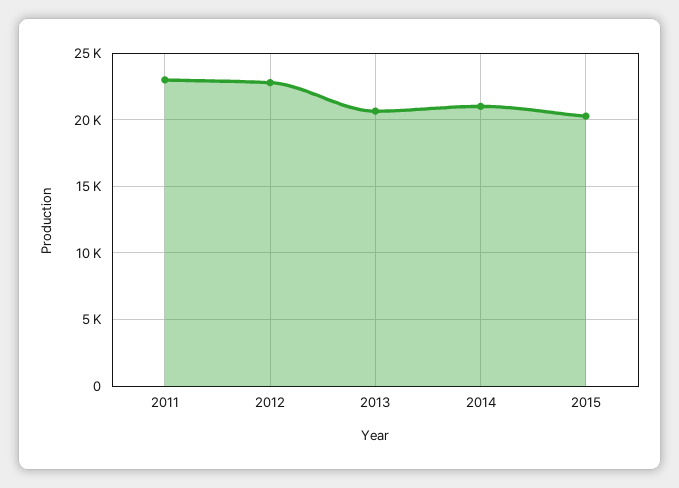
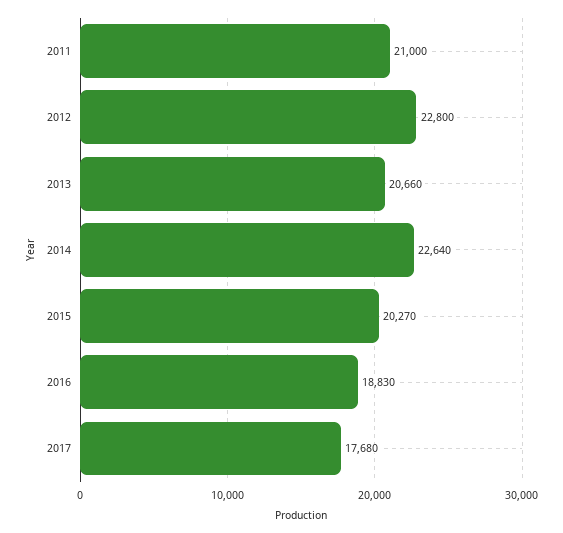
2011: 23000 -> 21000
2014: 21000 -> 22640
2016: none -> 18830
2017: none -> 17680

